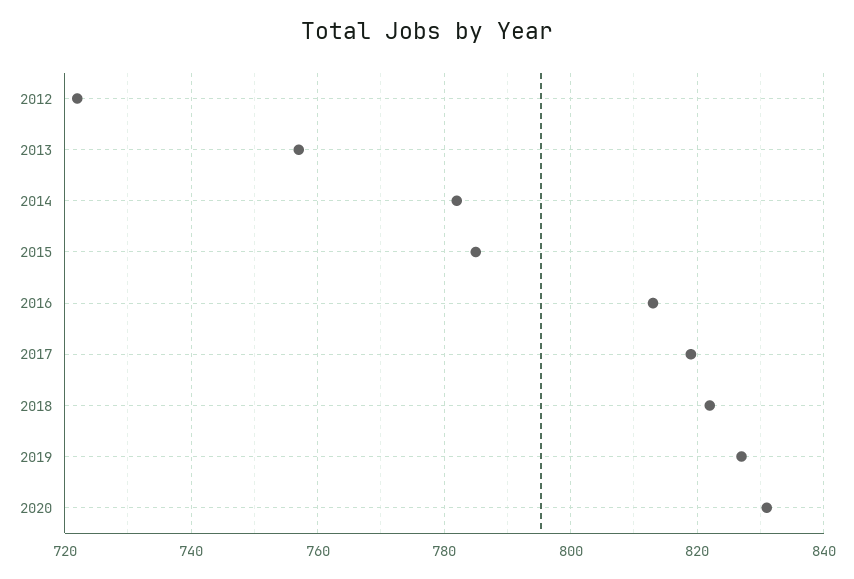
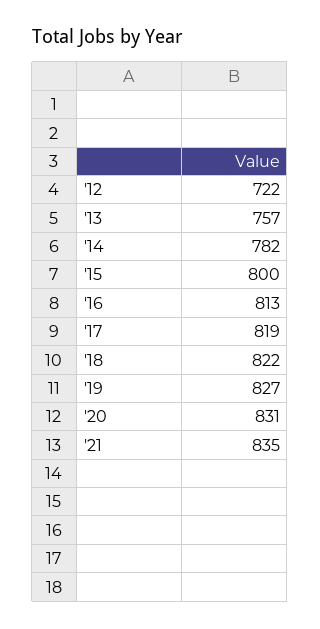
2015: 785 -> 800
'21: none -> 835

